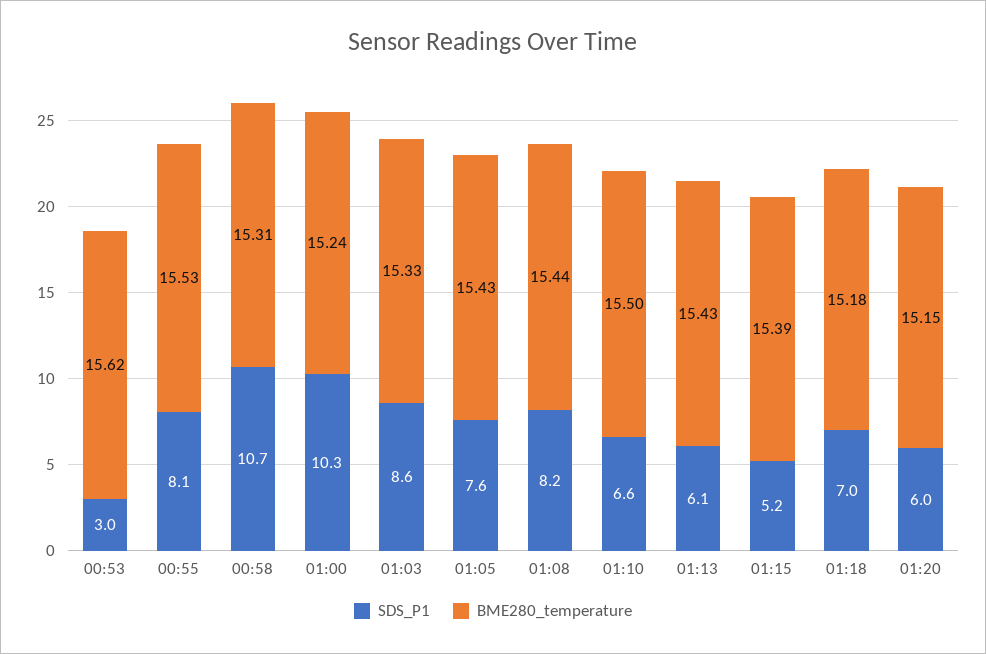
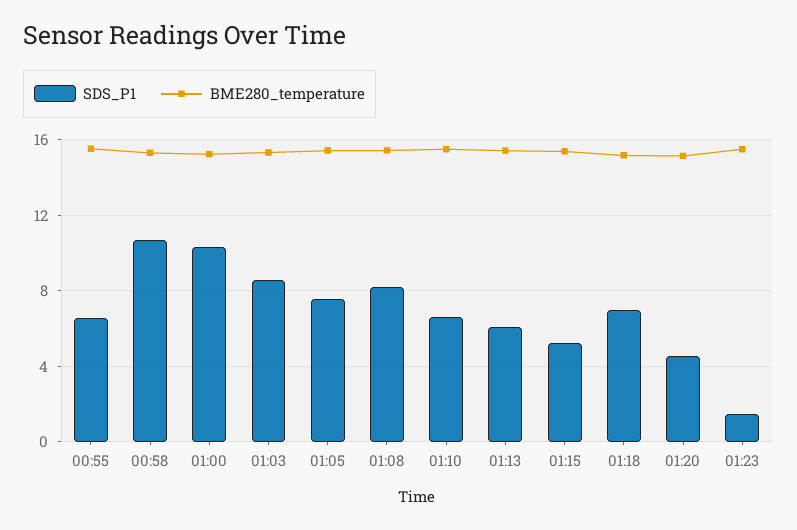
SDS_P1, 00:53: 3 -> none
BME280_temperature, 00:53: 15.62 -> none
SDS_P1, 00:55: 8.1 -> 6.5
SDS_P1, 01:20: 6 -> 4.5
SDS_P1, 01:23: none -> 1.5
BME280_temperature, 01:23: none -> 15.5

